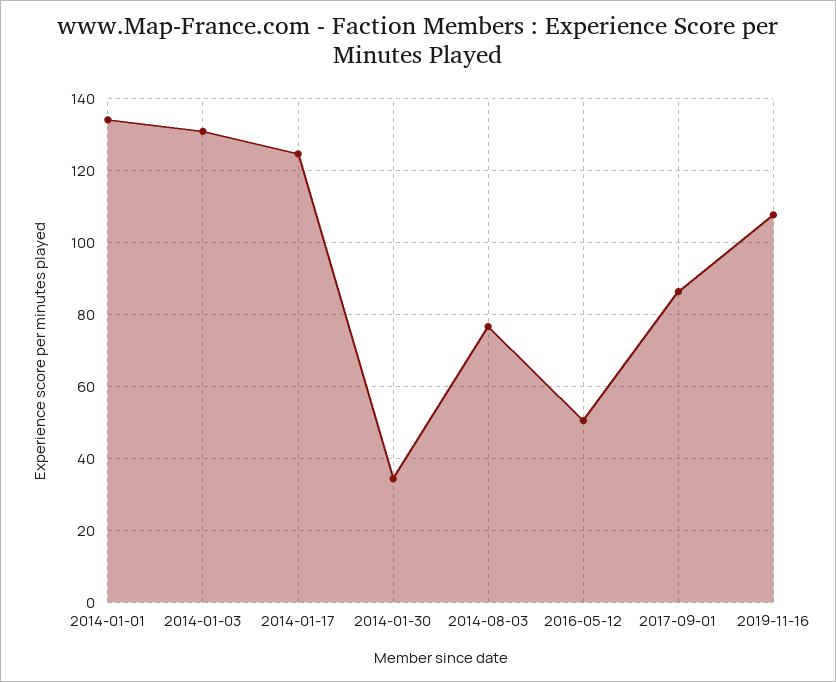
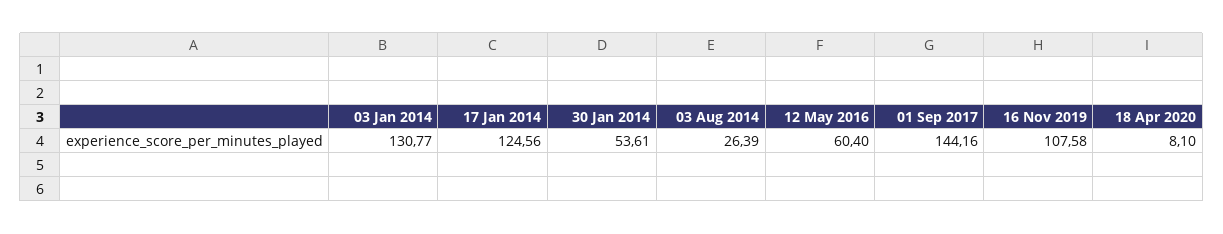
2014-01-01: 134 -> none
2014-01-30: 34 -> 53.61
2014-08-03: 76 -> 26.39
2016-05-12: 50 -> 60.4
2017-09-01: 86 -> 144.16
18 Apr 2020: none -> 8.1

